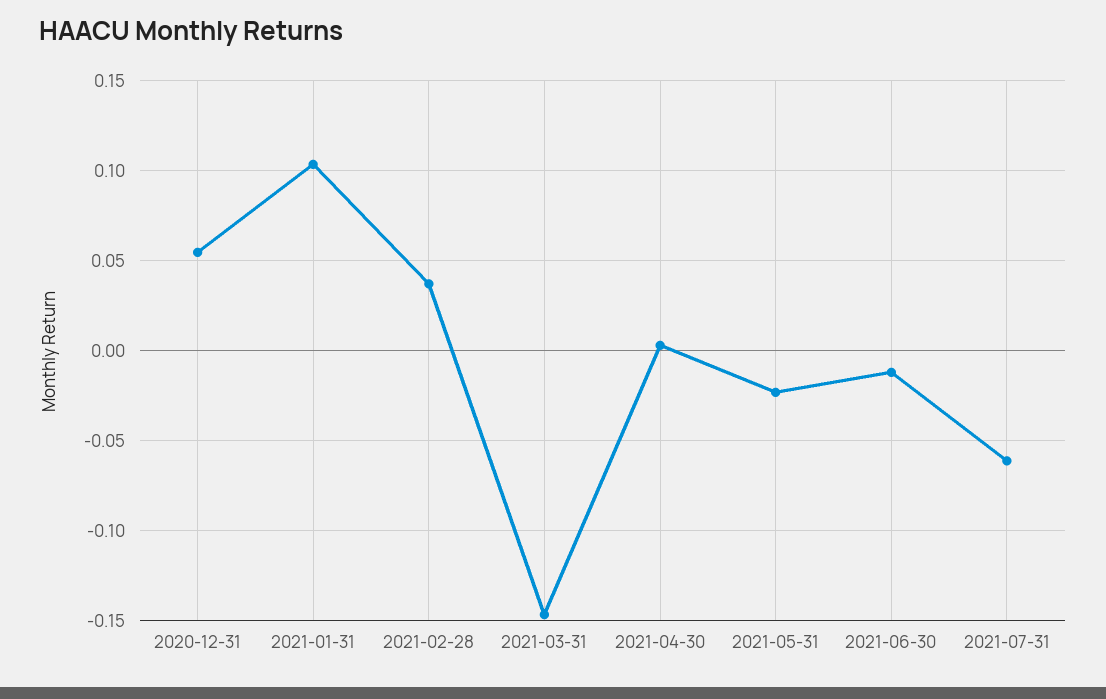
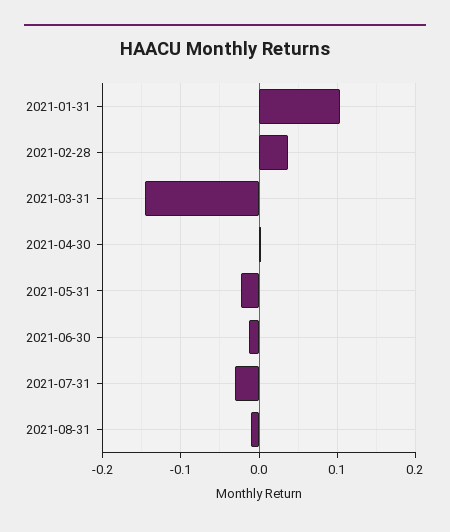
2020-12-31: 0.055 -> none
2021-07-31: -0.06 -> -0.03
2021-08-31: none -> -0.01

